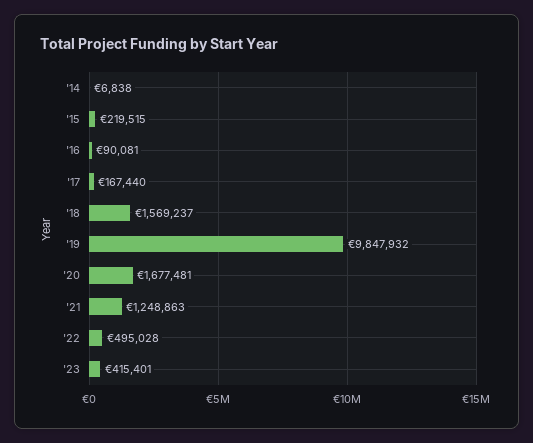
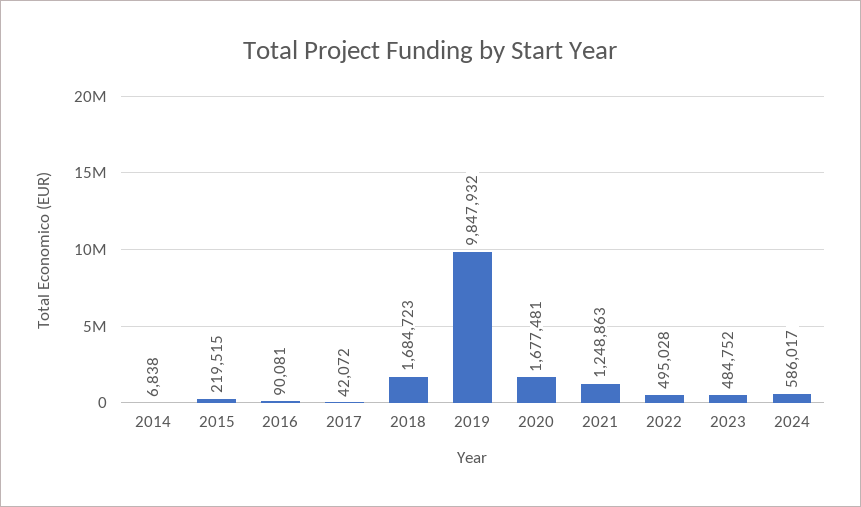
'17: 167440 -> 42072
'18: 1569237 -> 1684723
'23: 415401 -> 484752
2024: none -> 586017

